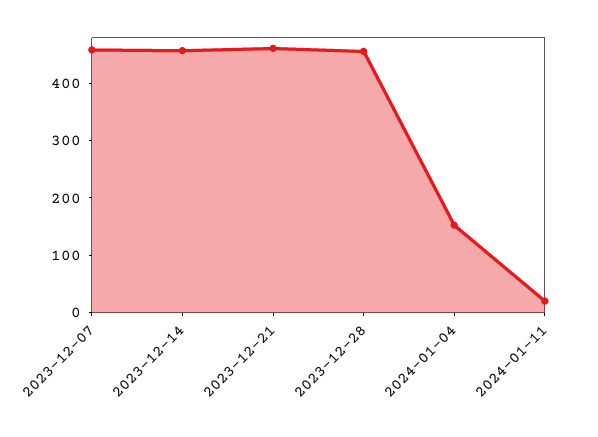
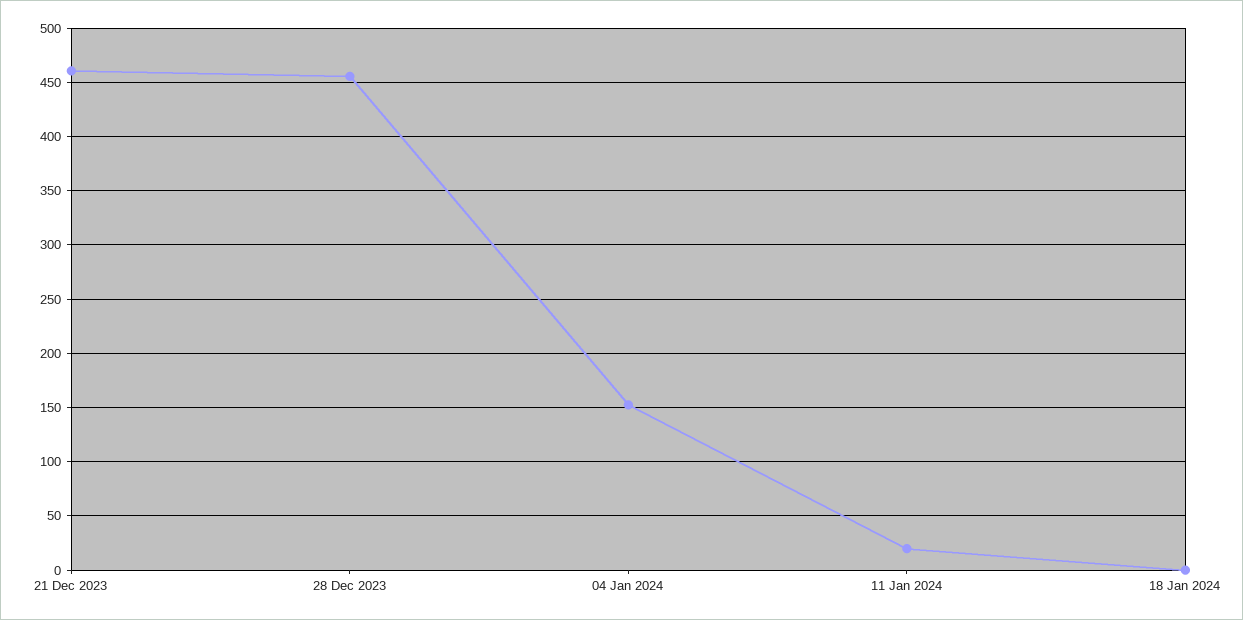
2023-12-07: 460 -> none
2023-12-14: 460 -> none
18 Jan 2024: none -> 0

